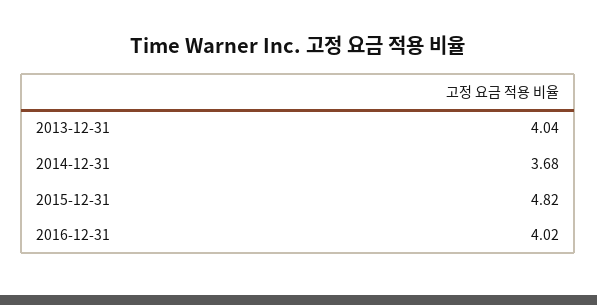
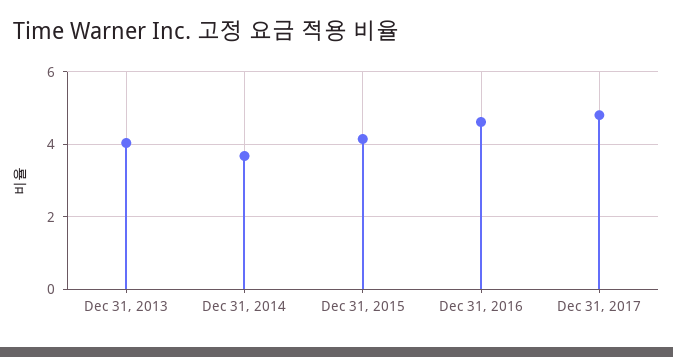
2015-12-31: 4.82 -> 4.2
2016-12-31: 4.02 -> 4.6
Dec 31, 2017: none -> 4.8

